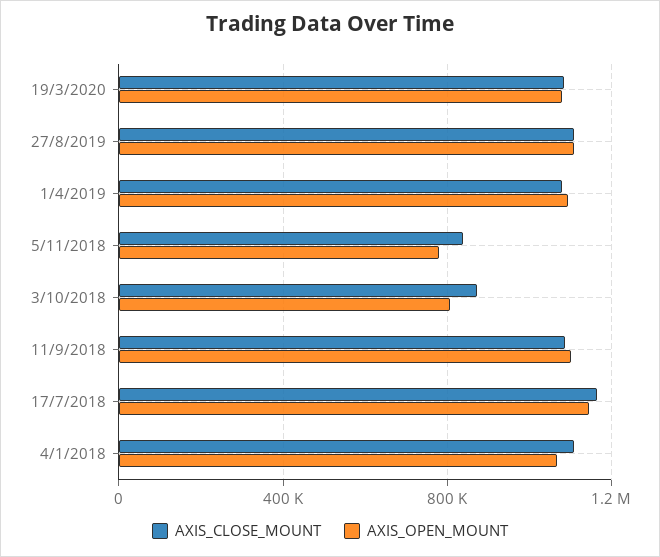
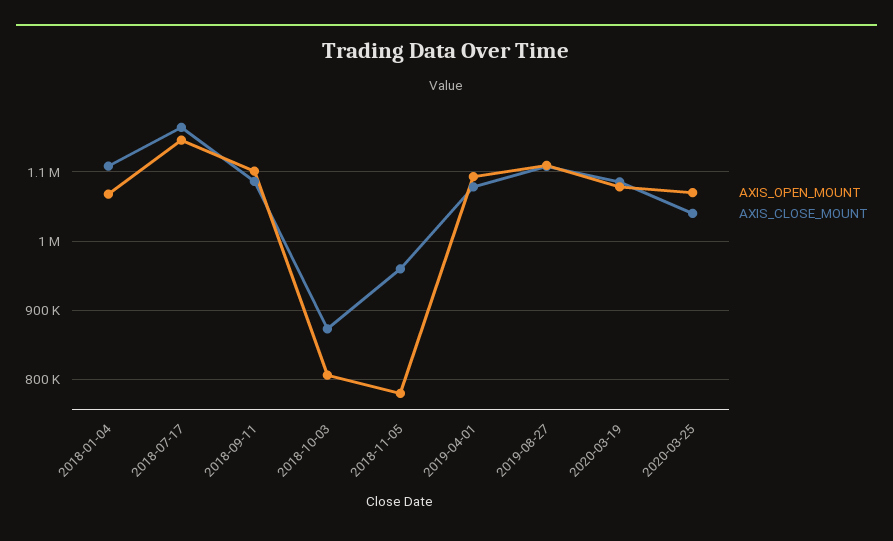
AXIS_CLOSE_MOUNT, 5/11/2018: 850000 -> 960000
AXIS_OPEN_MOUNT, 2020-03-25: none -> 1070000
AXIS_CLOSE_MOUNT, 2020-03-25: none -> 1040000

